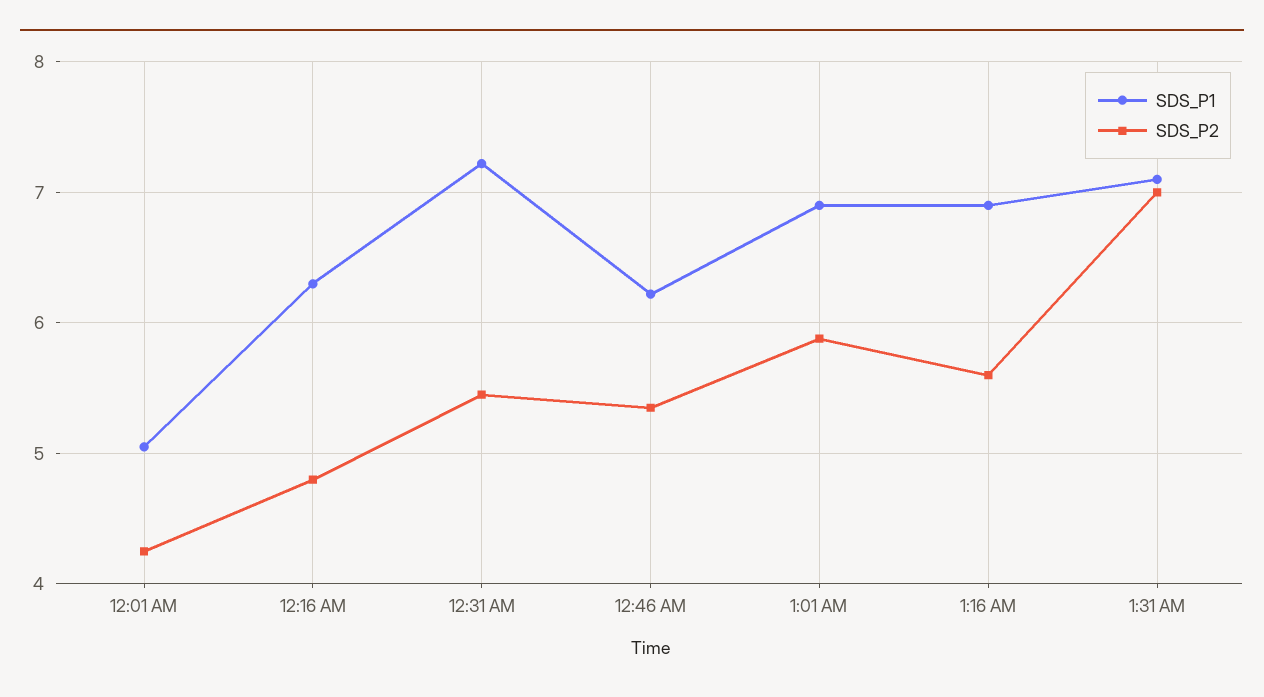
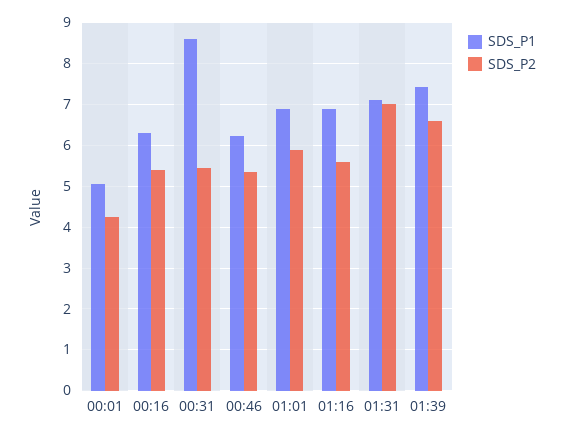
SDS_P2, 12:16 AM: 4.8 -> 5.4
SDS_P1, 12:31 AM: 7.2 -> 8.6
SDS_P1, 01:39: none -> 7.4
SDS_P2, 01:39: none -> 6.6

